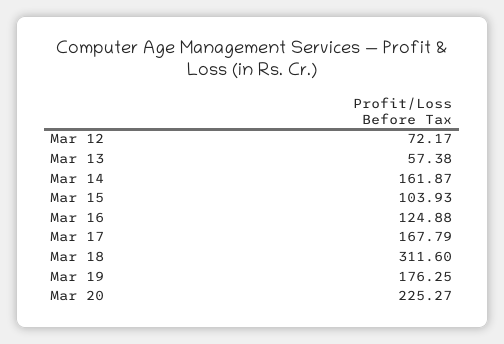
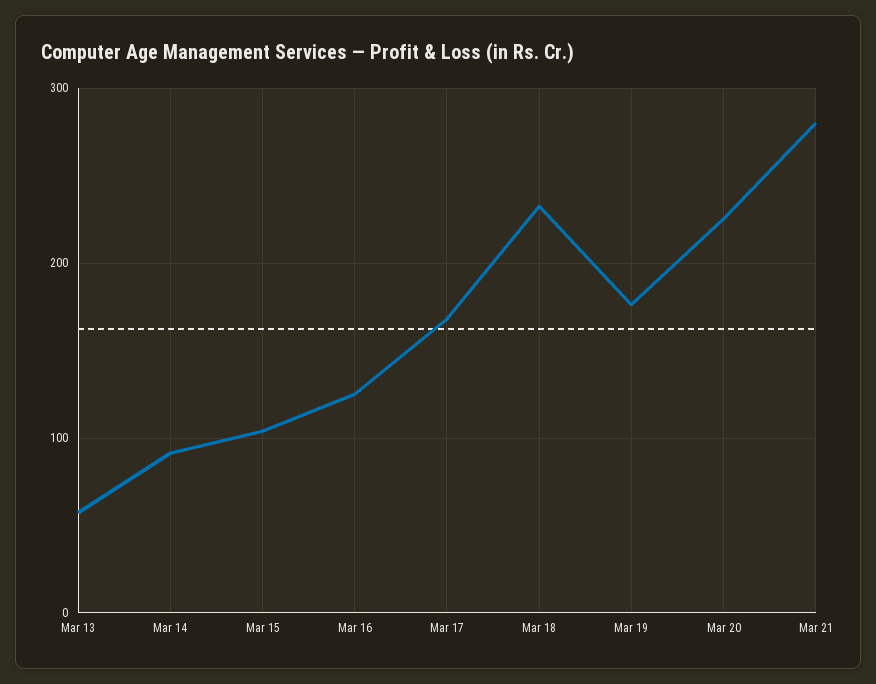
Mar 12: 72.17 -> none
Mar 14: 161.87 -> 90
Mar 18: 311.6 -> 230
Mar 21: none -> 280

